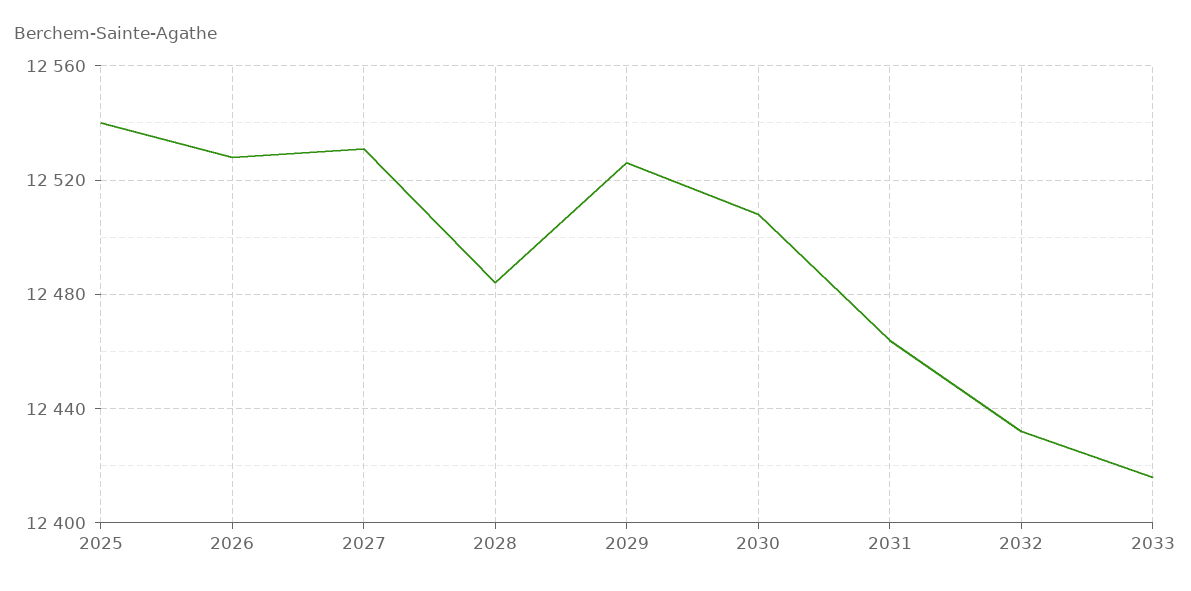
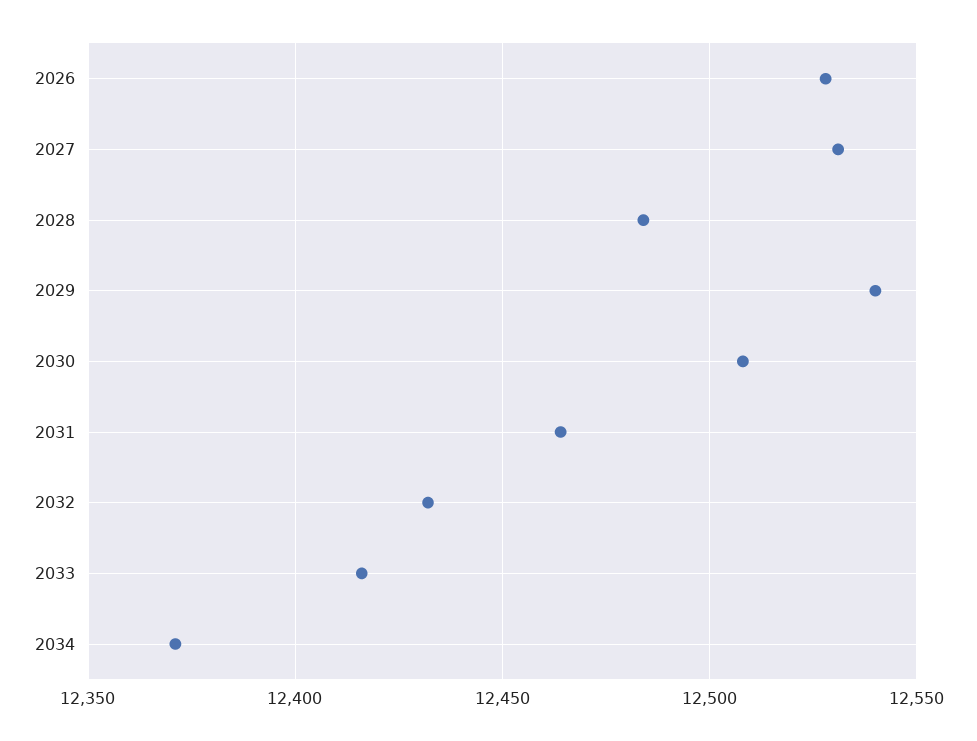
2025: 12540 -> none
2029: 12525 -> 12540
2034: none -> 12370

